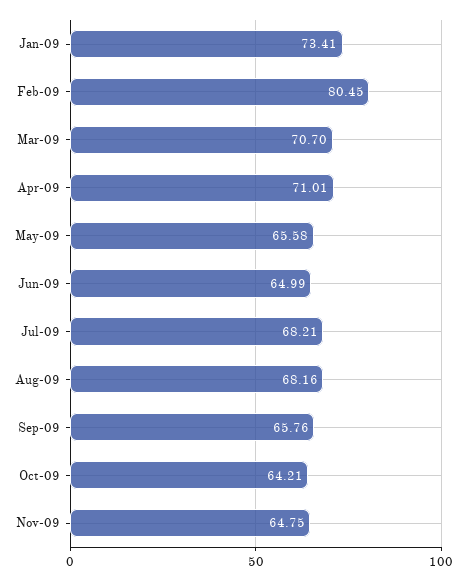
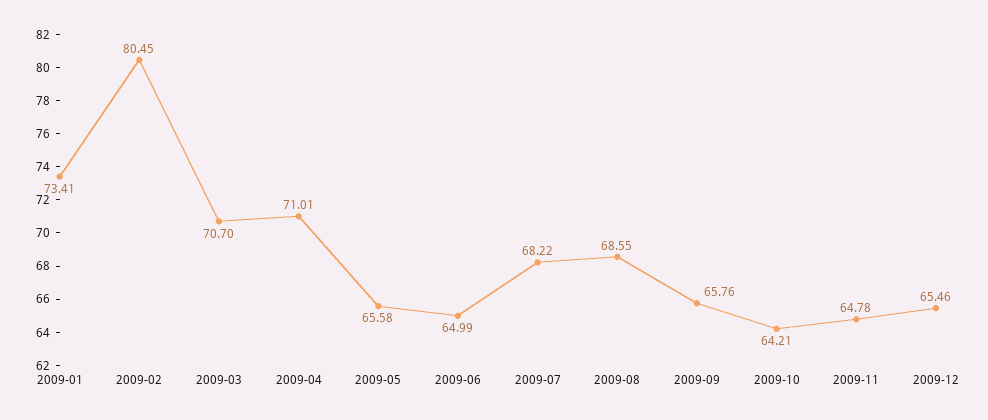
Jul-09: 68.21 -> 68.22
Aug-09: 68.16 -> 68.55
Nov-09: 64.75 -> 64.78
2009-12: none -> 65.46

